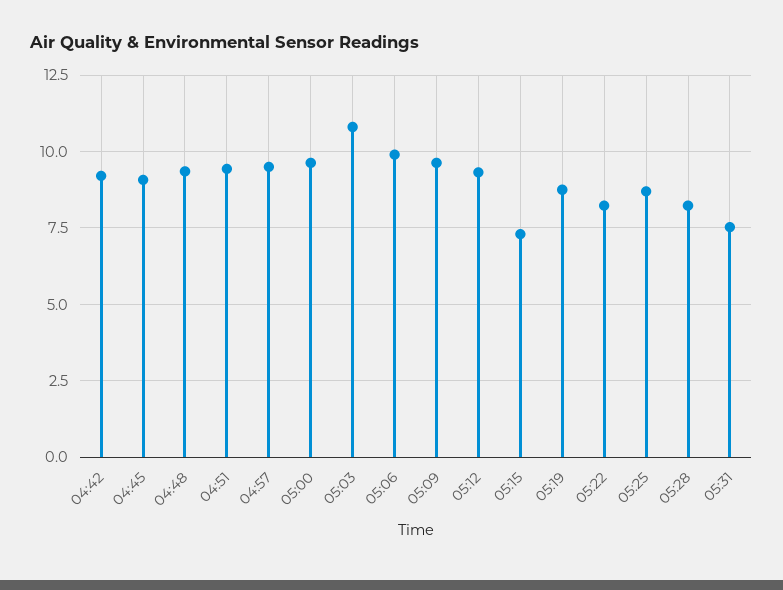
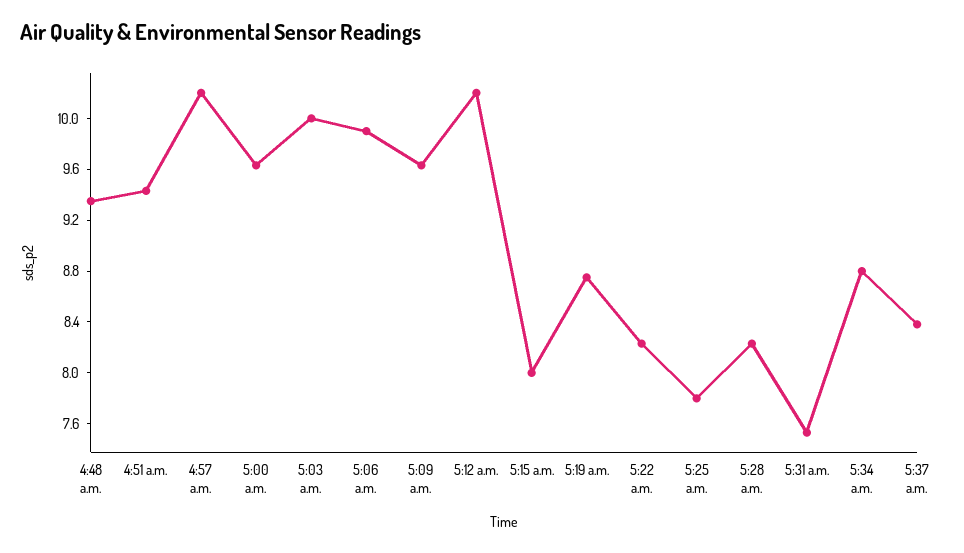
04:42: 9.25 -> none
04:45: 9 -> none
04:57: 9.5 -> 10.2
05:03: 10.75 -> 10
05:12: 9.25 -> 10.2
05:15: 7.25 -> 8
05:25: 8.75 -> 7.8
5:34 a.m.: none -> 8.8
5:37 a.m.: none -> 8.4

